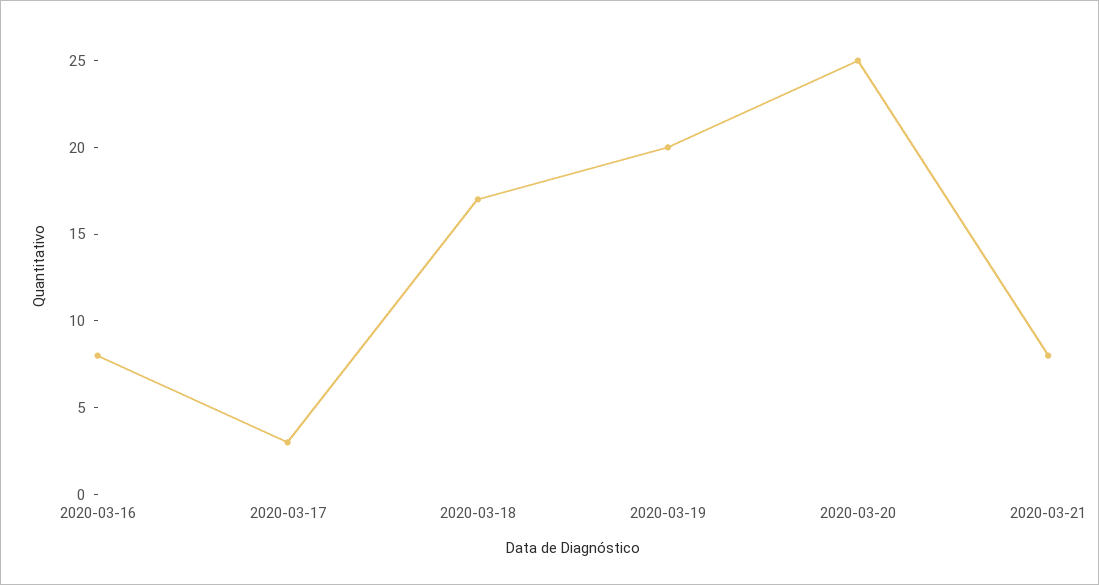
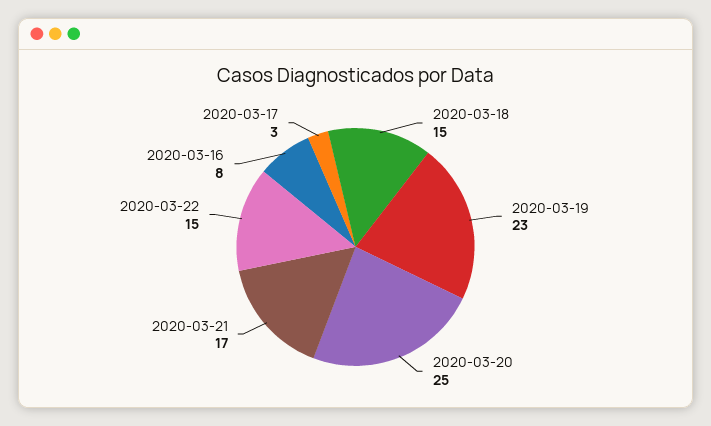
2020-03-18: 17 -> 15
2020-03-19: 20 -> 23
2020-03-21: 8 -> 17
2020-03-22: none -> 15

